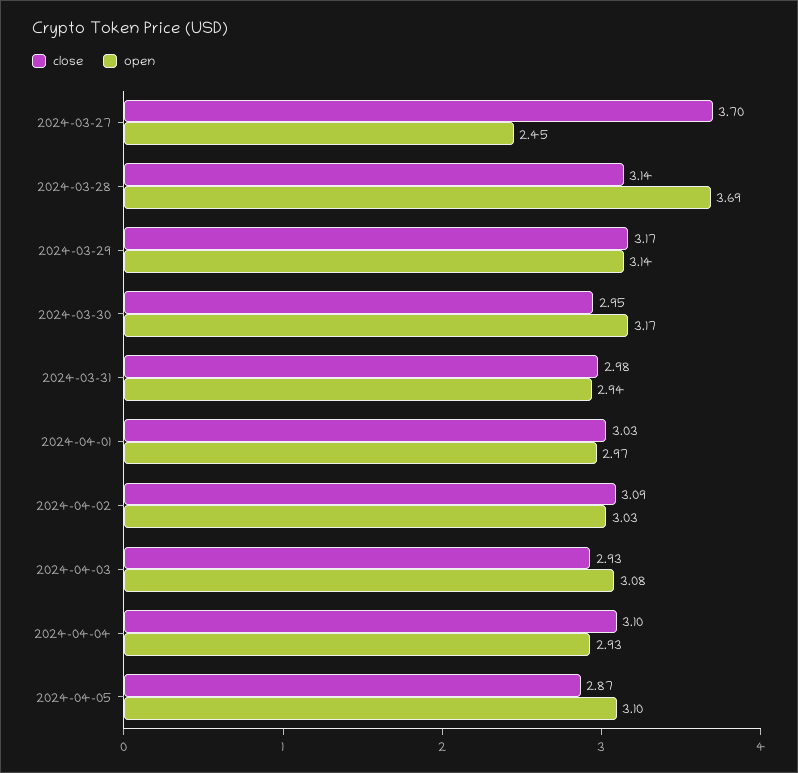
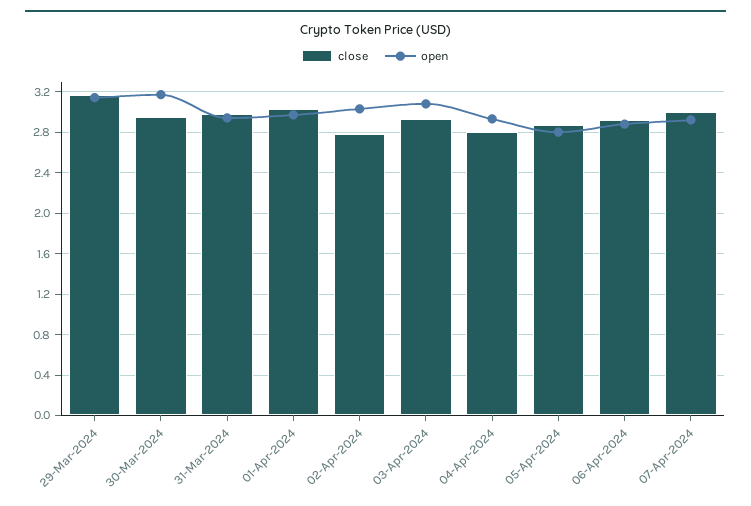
close, 2024-03-27: 3.7 -> none
open, 2024-03-27: 2.45 -> none
close, 2024-03-28: 3.14 -> none
open, 2024-03-28: 3.69 -> none
close, 2024-04-02: 3.09 -> 2.8
close, 2024-04-04: 3.1 -> 2.8
open, 2024-04-05: 3.1 -> 2.8
close, 06-Apr-2024: none -> 2.9
open, 06-Apr-2024: none -> 2.9
close, 07-Apr-2024: none -> 3
open, 07-Apr-2024: none -> 2.9

